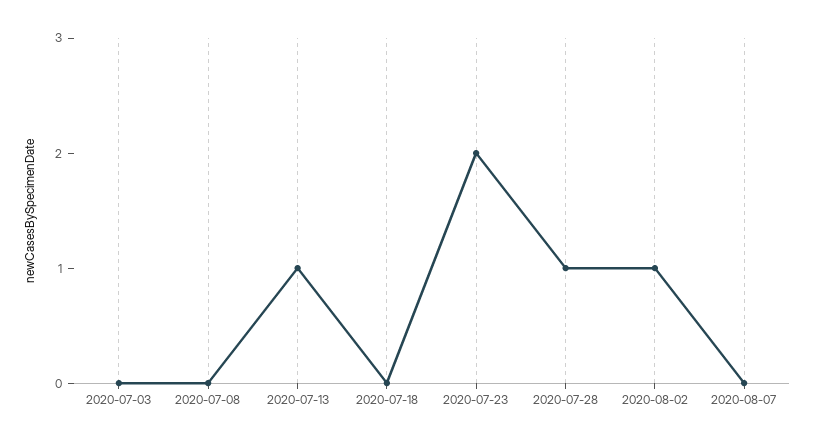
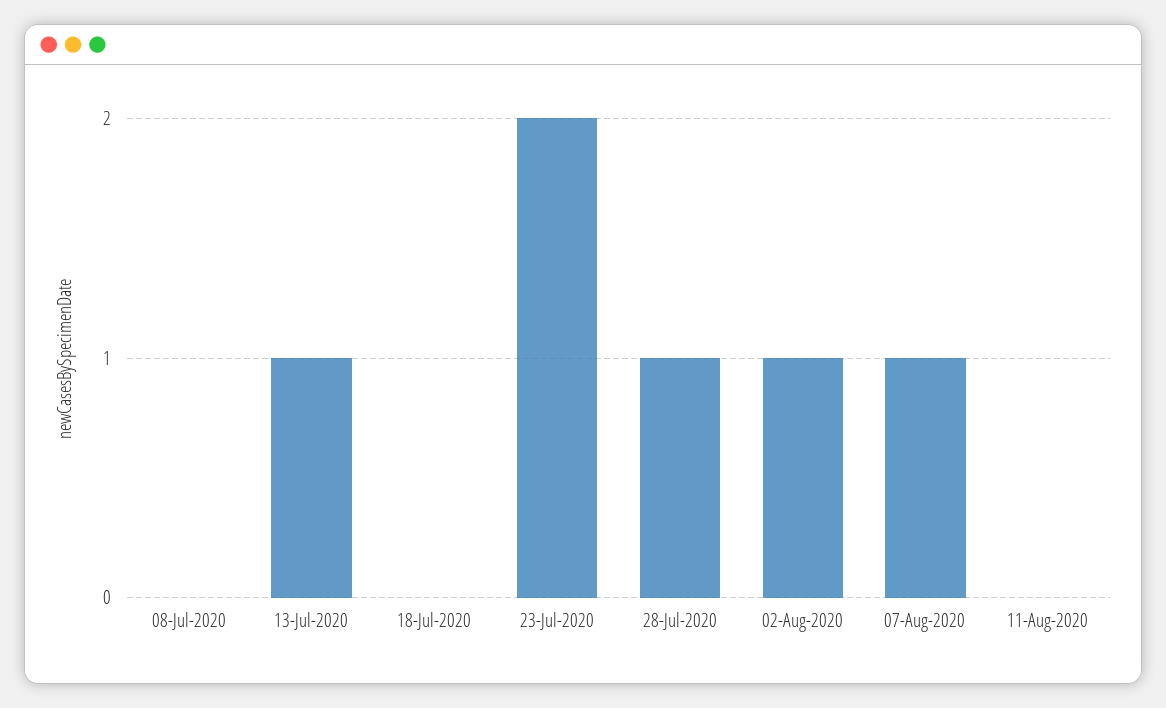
2020-07-03: 0 -> none
2020-08-07: 0 -> 1
11-Aug-2020: none -> 0

